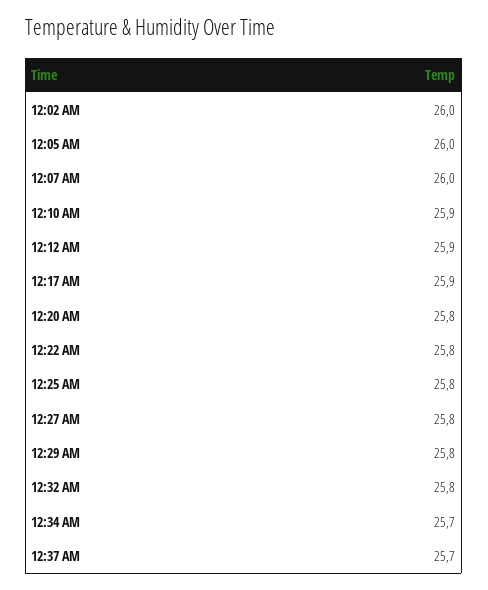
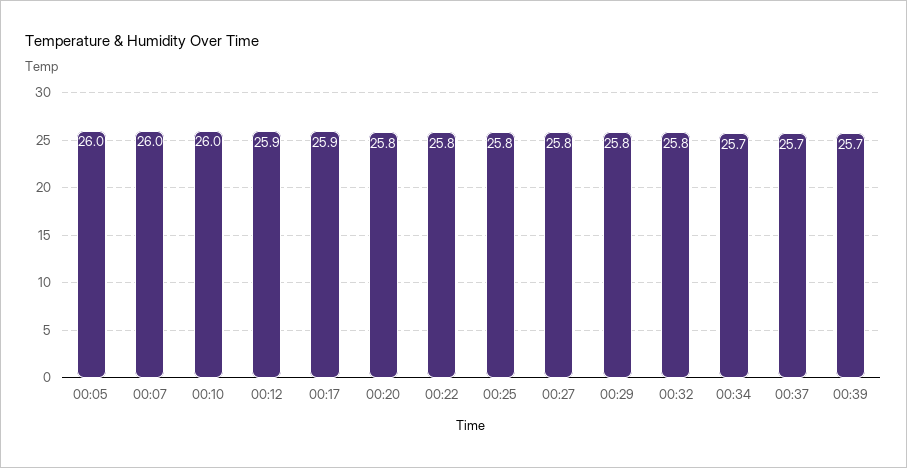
12:02 AM: 26 -> none
12:10 AM: 25.9 -> 26
00:39: none -> 25.7

